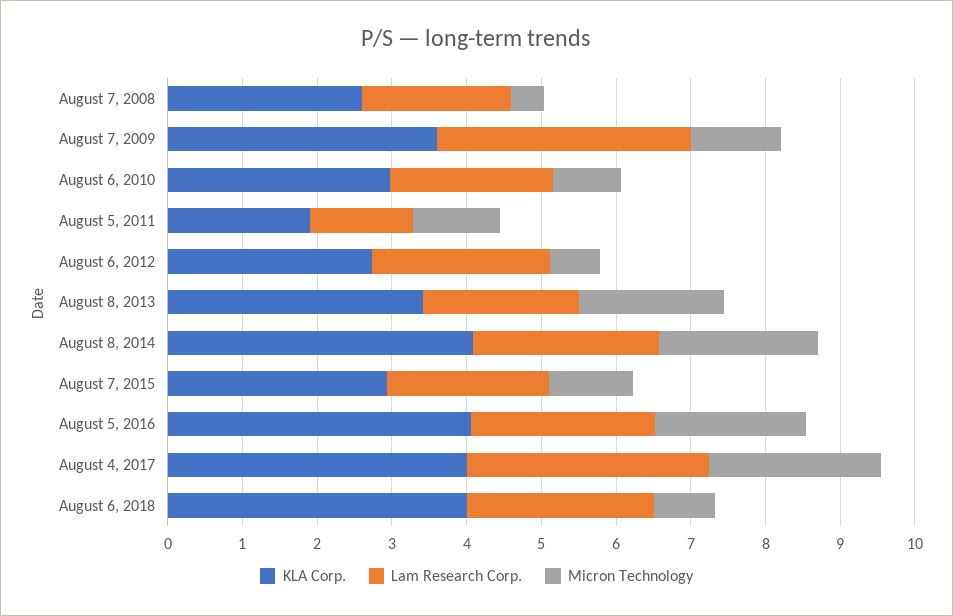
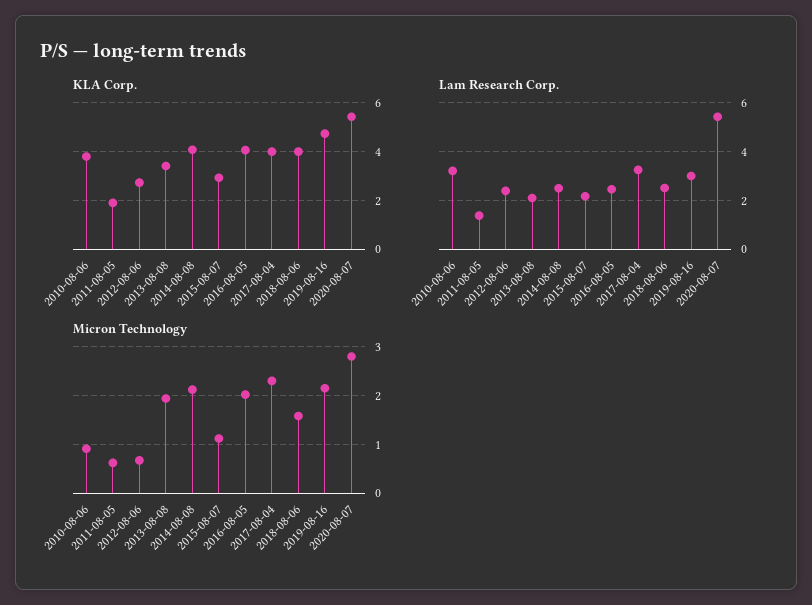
KLA Corp., August 7, 2008: 2.6 -> none
Lam Research Corp., August 7, 2008: 2 -> none
Micron Technology, August 7, 2008: 0.4 -> none
KLA Corp., August 7, 2009: 3.6 -> none
Lam Research Corp., August 7, 2009: 3.4 -> none
Micron Technology, August 7, 2009: 1.2 -> none
KLA Corp., August 6, 2010: 3 -> 3.75
Lam Research Corp., August 6, 2010: 2.2 -> 3.25
Micron Technology, August 5, 2011: 1.2 -> 0.6
Micron Technology, August 6, 2018: 0.8 -> 1.6
KLA Corp., 2019-08-16: none -> 4.75
KLA Corp., 2020-08-07: none -> 5.5
Lam Research Corp., 2019-08-16: none -> 3
Lam Research Corp., 2020-08-07: none -> 5.5
Micron Technology, 2019-08-16: none -> 2.2
Micron Technology, 2020-08-07: none -> 2.8

